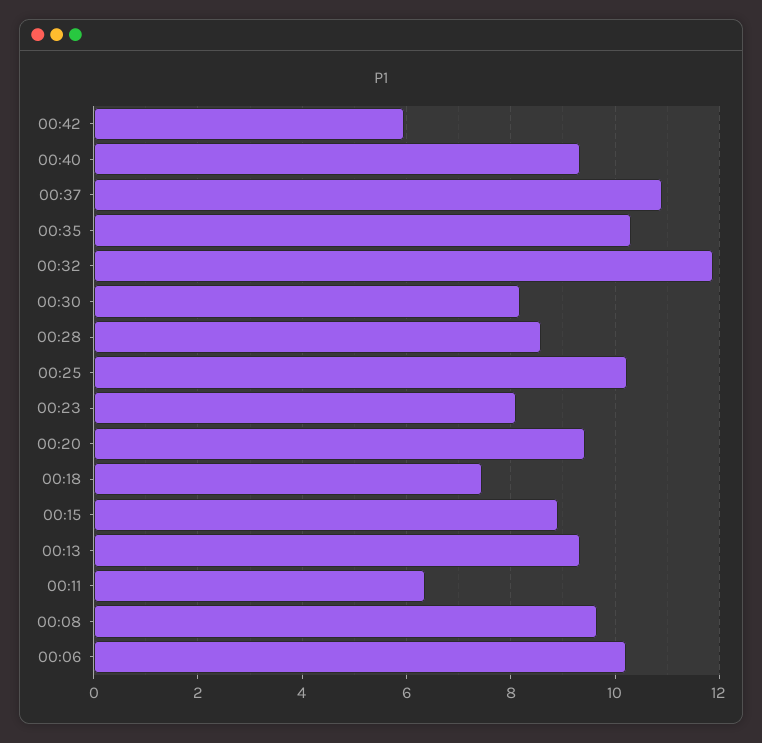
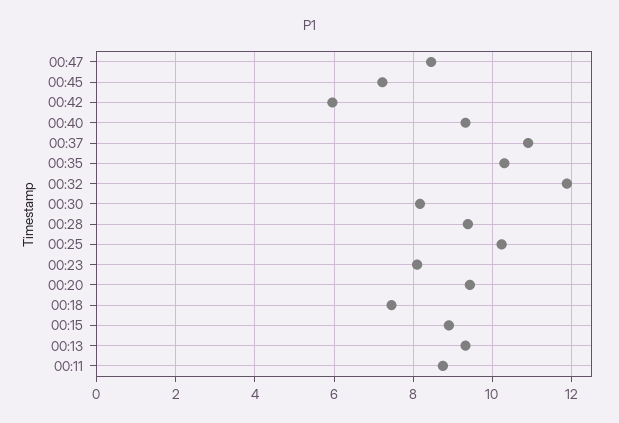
00:28: 8.6 -> 9.4
00:11: 6.4 -> 8.8
00:08: 9.6 -> none
00:06: 10.2 -> none
00:47: none -> 8.4
00:45: none -> 7.2

